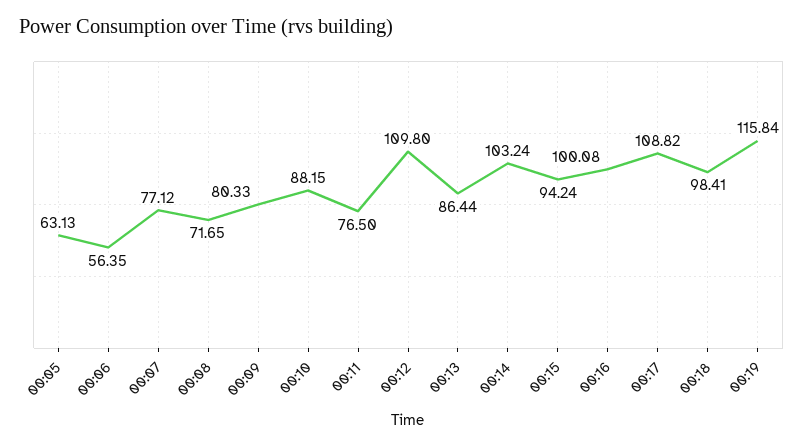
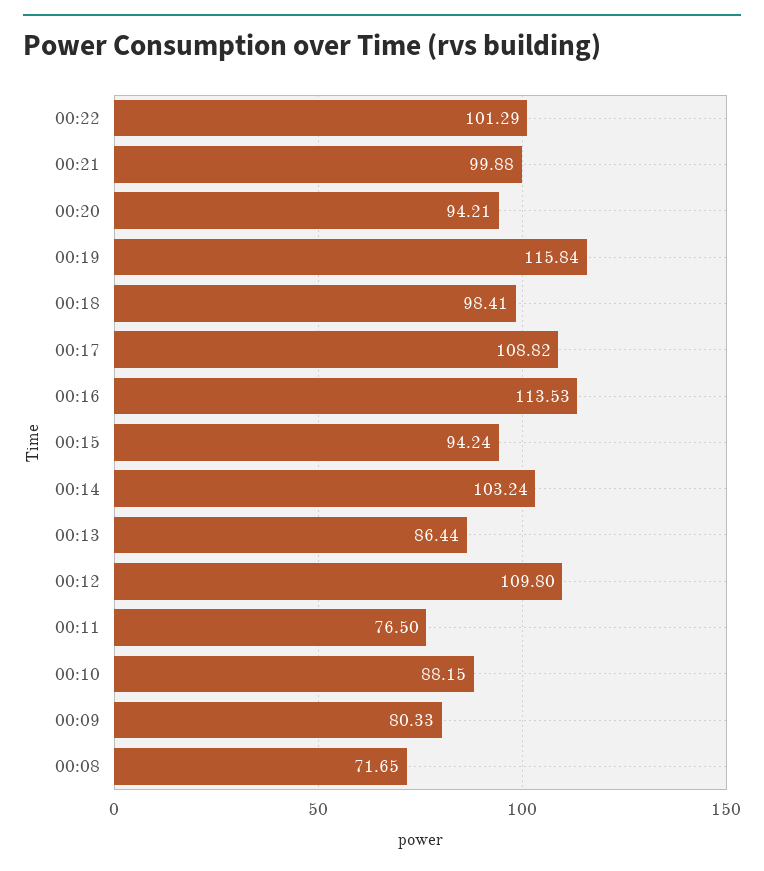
00:05: 63.13 -> none
00:06: 56.35 -> none
00:07: 77.12 -> none
00:16: 100.08 -> 113.53
00:22: none -> 101.29
00:21: none -> 99.88
00:20: none -> 94.21

